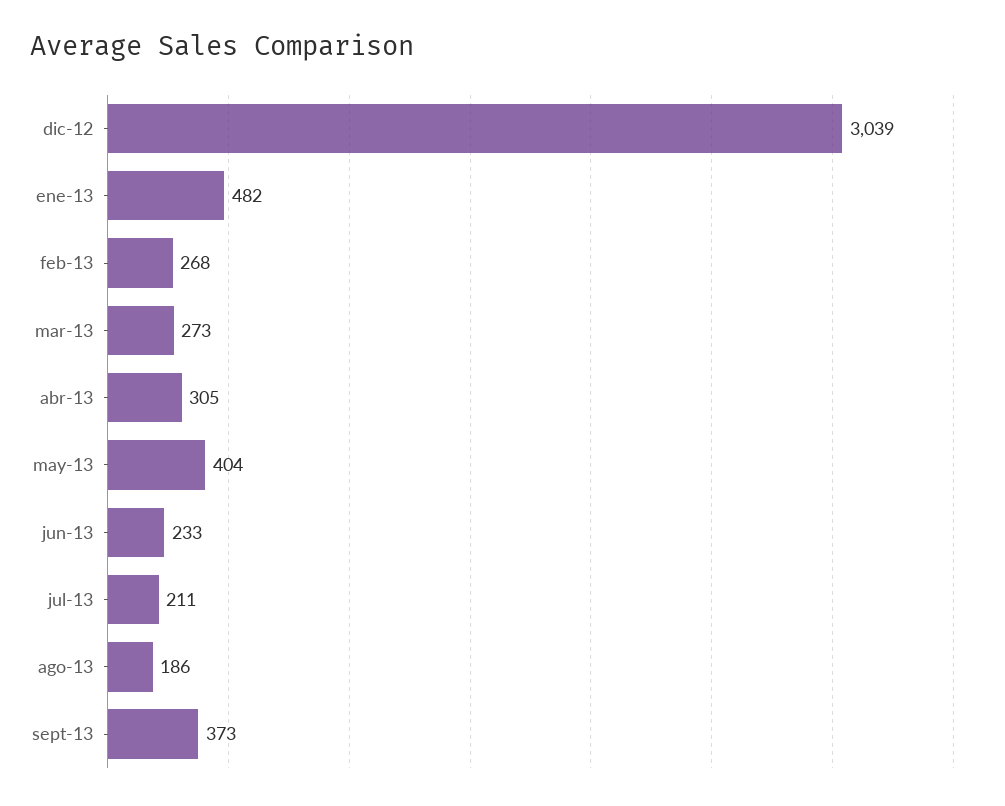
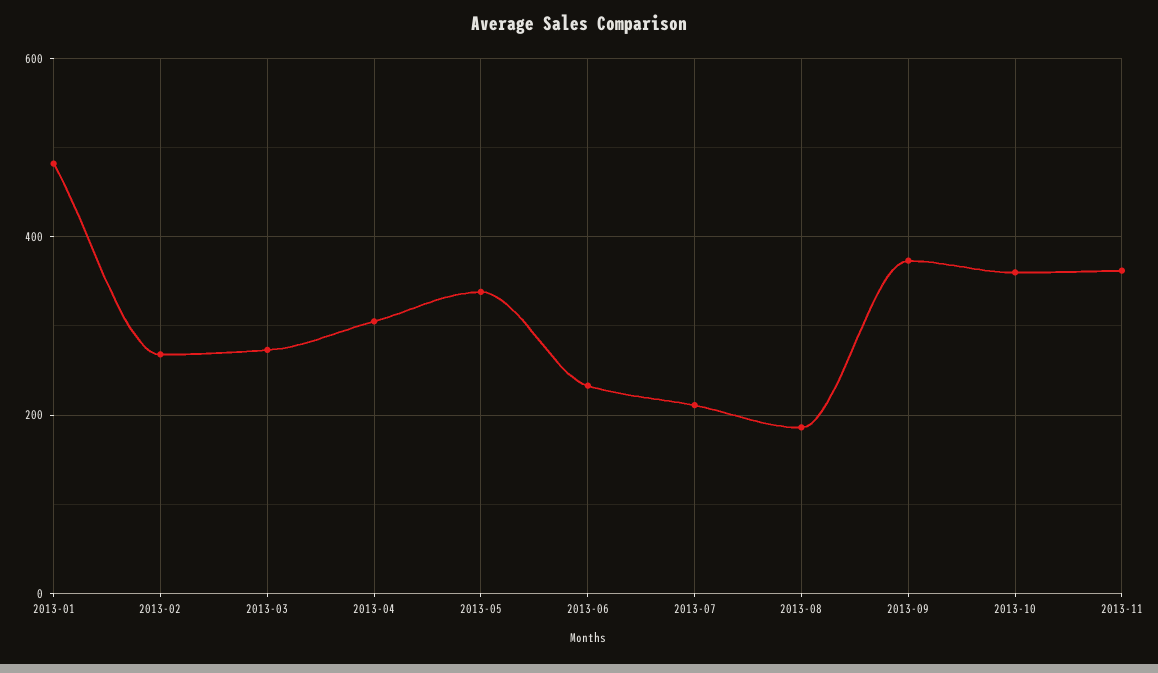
dic-12: 3039 -> none
may-13: 404 -> 340
2013-10: none -> 360
2013-11: none -> 360

